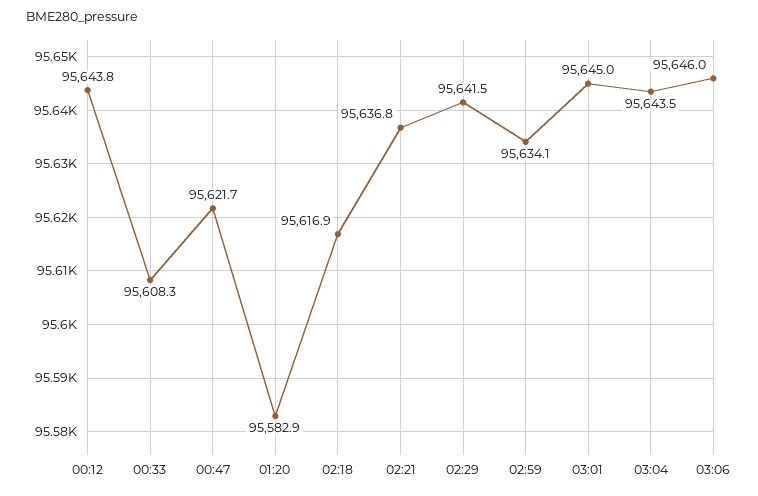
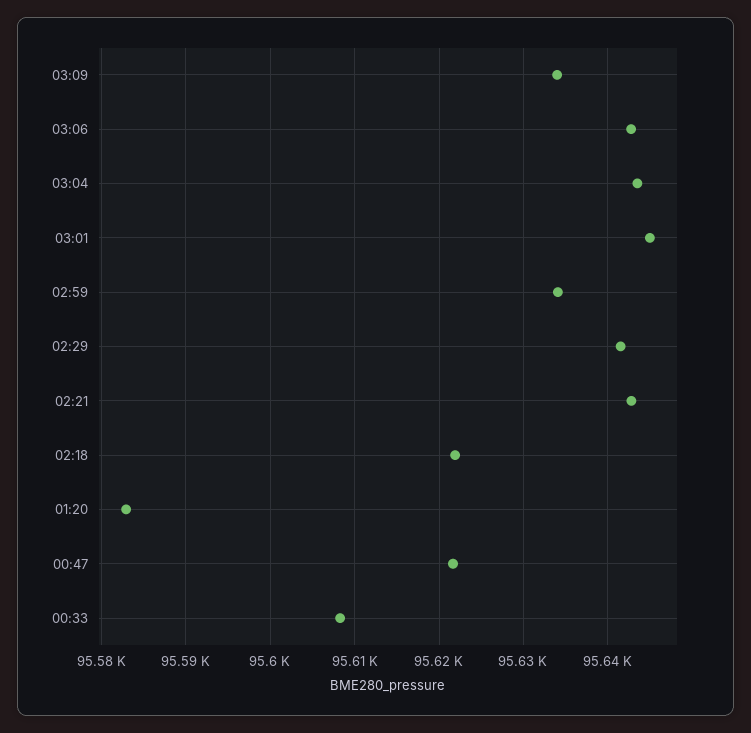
00:12: 95643.8 -> none
02:18: 95616.9 -> 95622
02:21: 95636.8 -> 95643
03:06: 95646 -> 95643
03:09: none -> 95634

